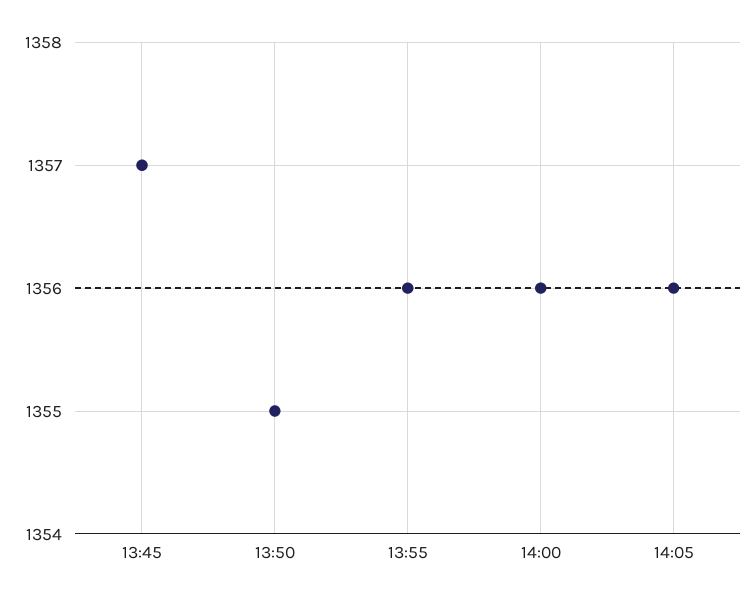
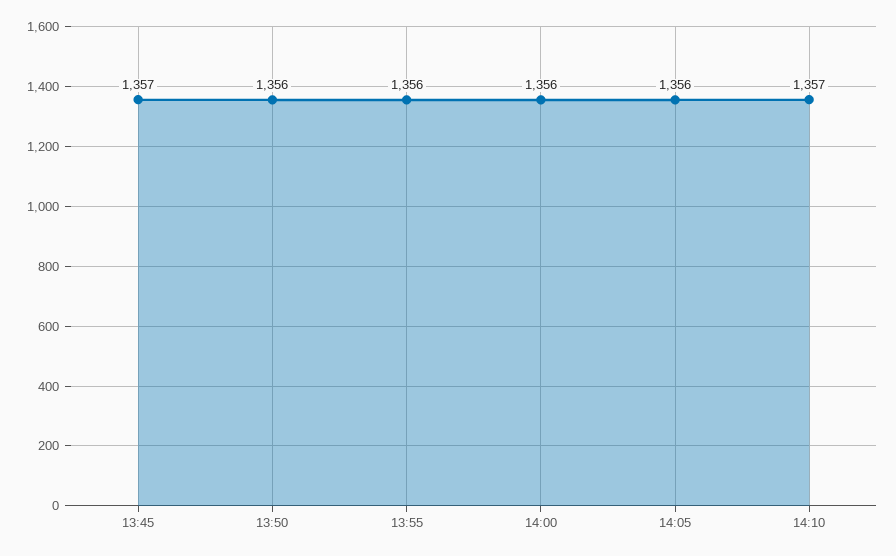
13:50: 1355 -> 1356
14:10: none -> 1357

